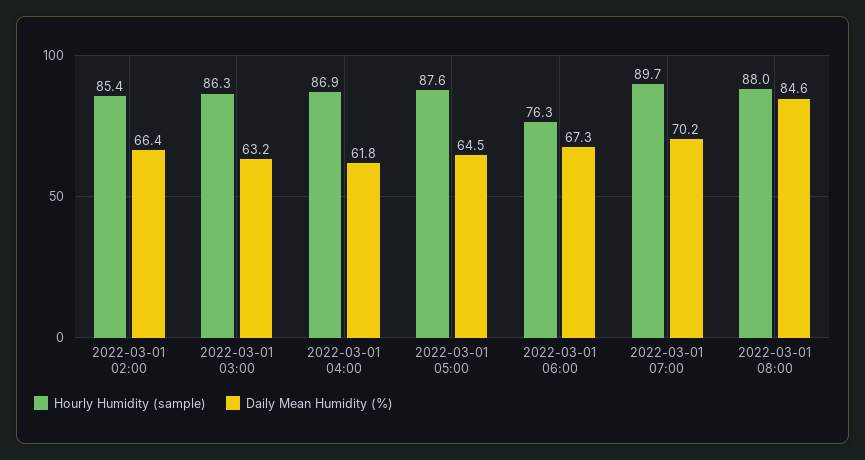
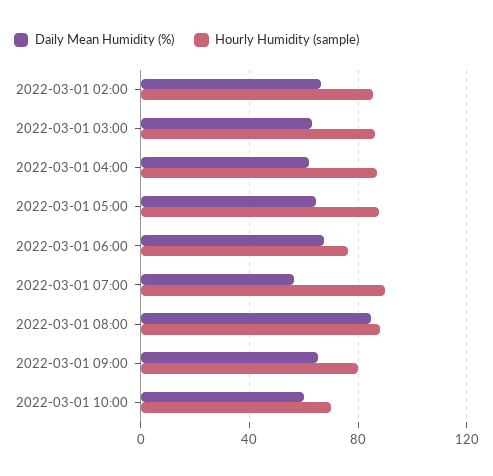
Daily Mean Humidity (%), 2022-03-01 07:00: 70.2 -> 55
Daily Mean Humidity (%), 2022-03-01 09:00: none -> 65
Hourly Humidity (sample), 2022-03-01 09:00: none -> 80
Daily Mean Humidity (%), 2022-03-01 10:00: none -> 60
Hourly Humidity (sample), 2022-03-01 10:00: none -> 70

